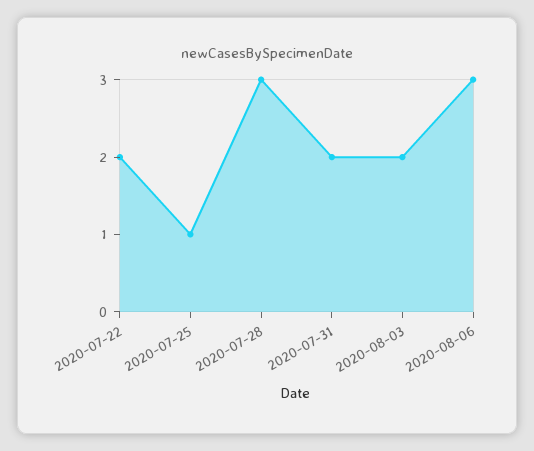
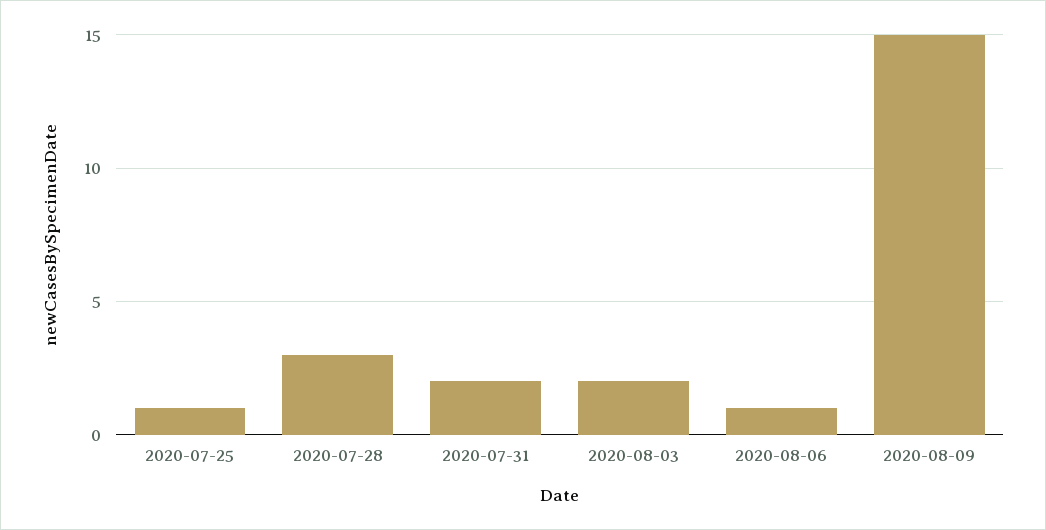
2020-07-22: 2 -> none
2020-08-06: 3 -> 1
2020-08-09: none -> 15

